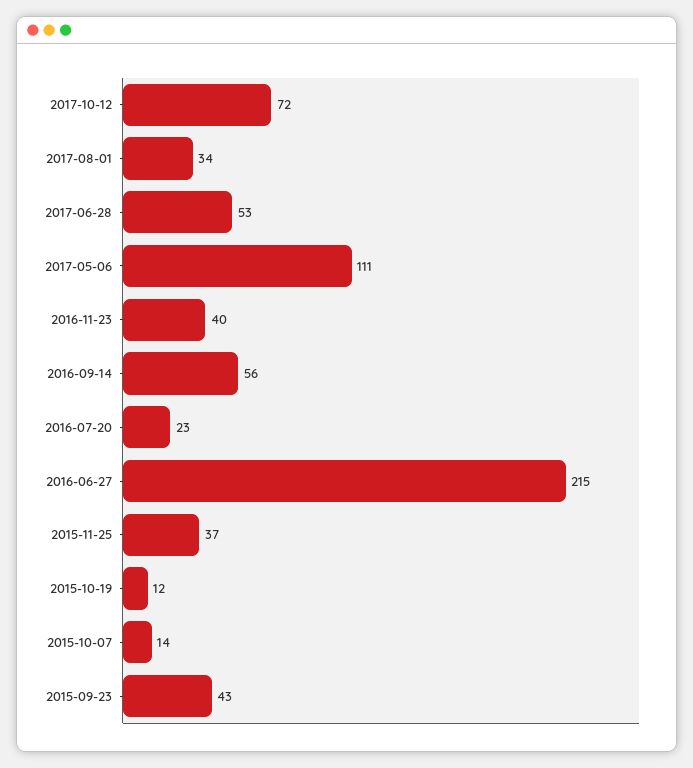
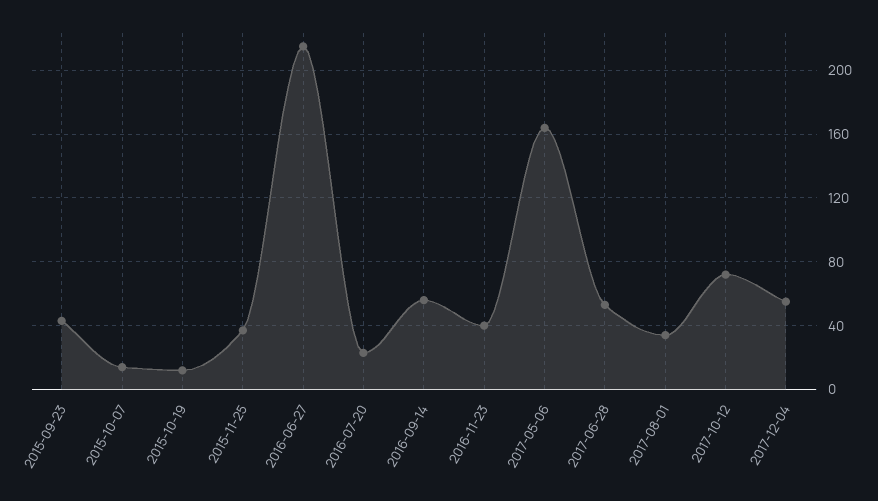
2017-05-06: 111 -> 165
2017-12-04: none -> 55

